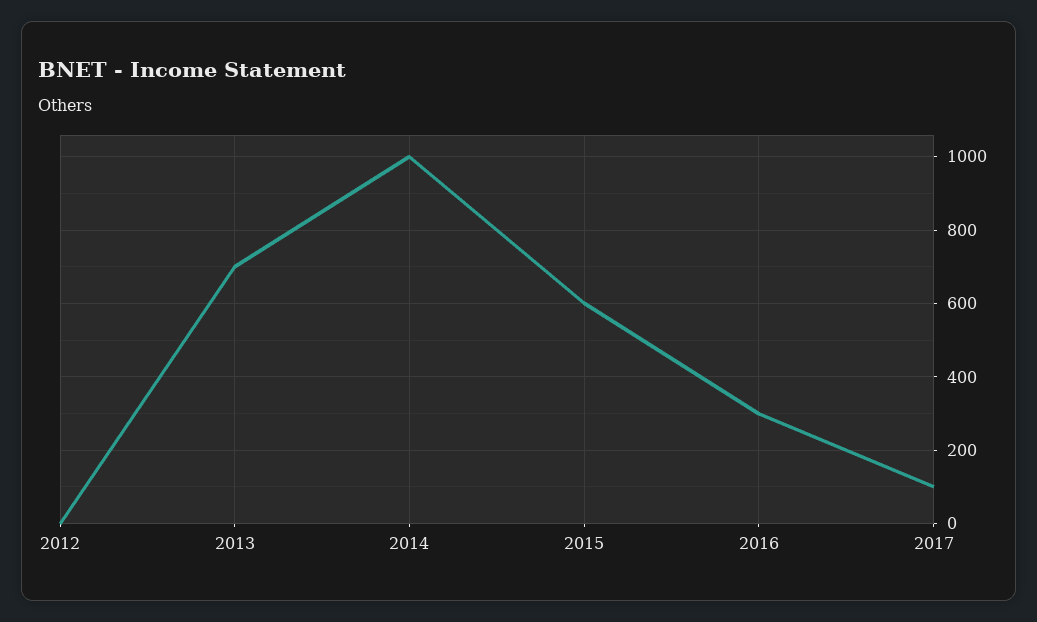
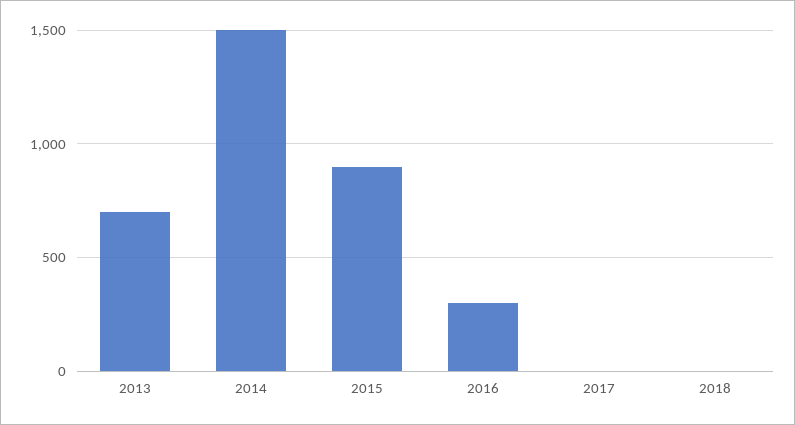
2012: 0 -> none
2014: 1000 -> 1500
2015: 600 -> 900
2017: 100 -> 0
2018: none -> 0

